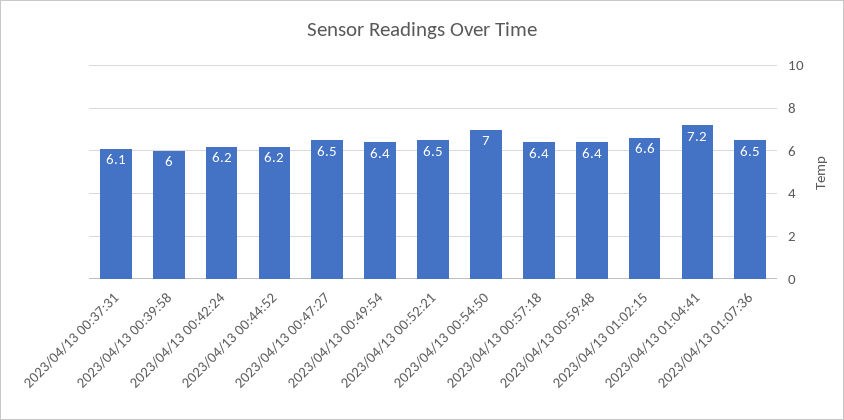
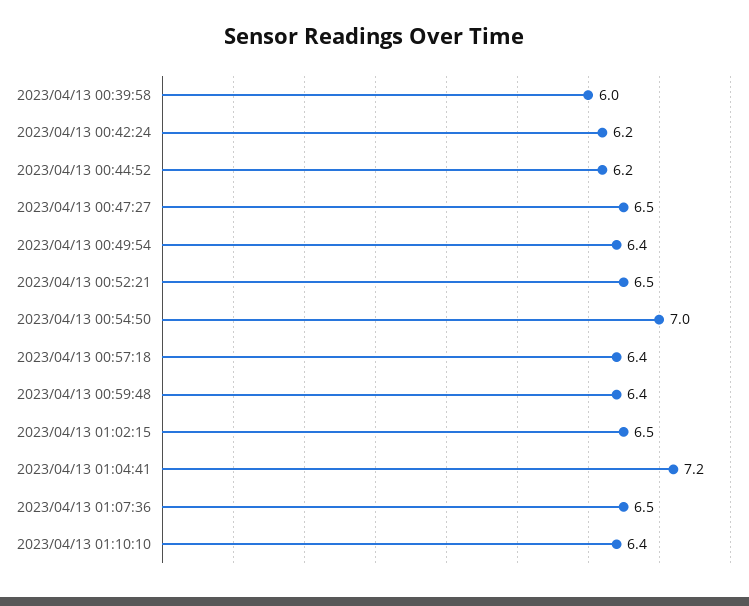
2023/04/13 00:37:31: 6.1 -> none
2023/04/13 01:02:15: 6.6 -> 6.5
2023/04/13 01:10:10: none -> 6.4

